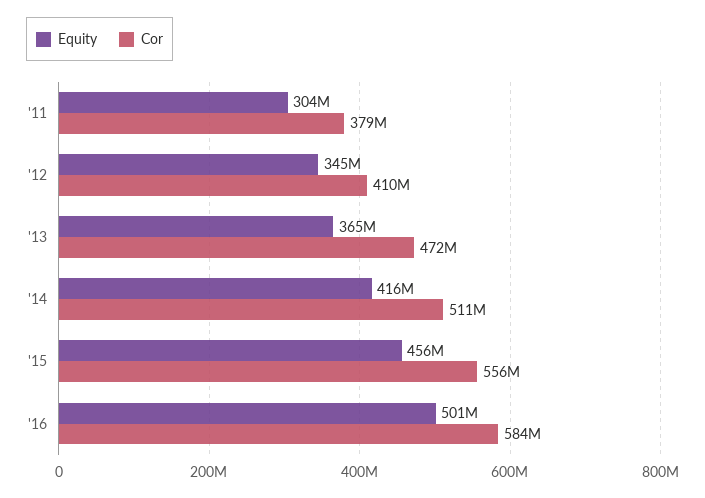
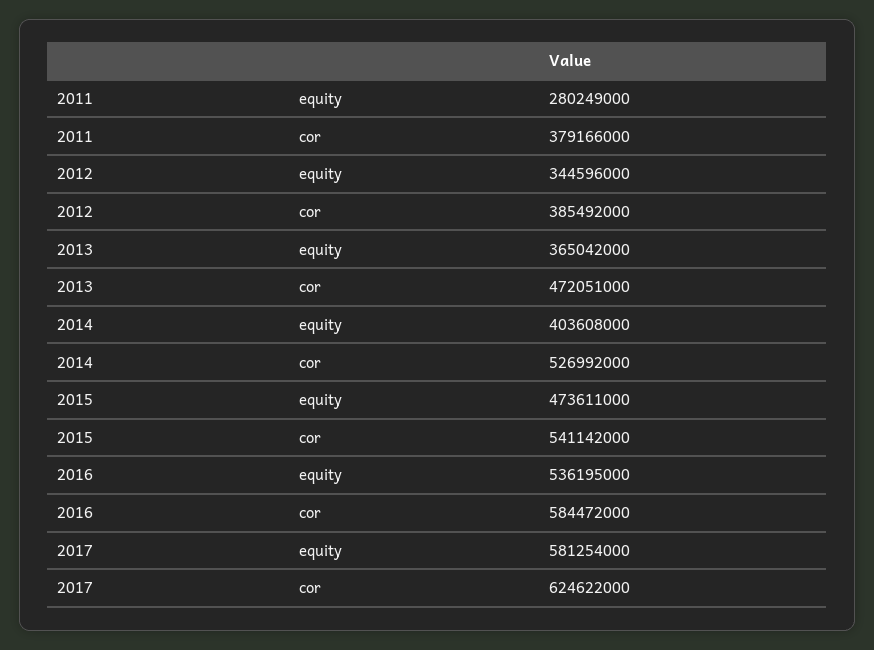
Equity, '11: 304000000 -> 280249000
Cor, '12: 410000000 -> 385492000
Equity, '14: 416000000 -> 403608000
Cor, '14: 511000000 -> 526992000
Equity, '15: 456000000 -> 473611000
Cor, '15: 556000000 -> 541142000
Equity, '16: 501000000 -> 536195000
Equity, 2017: none -> 581254000
Cor, 2017: none -> 624622000

